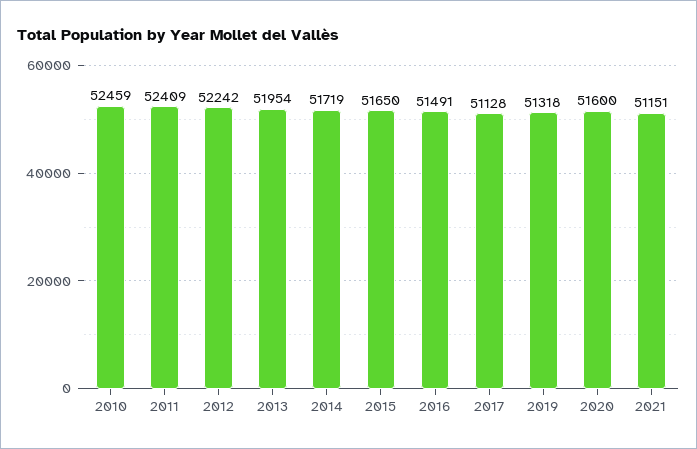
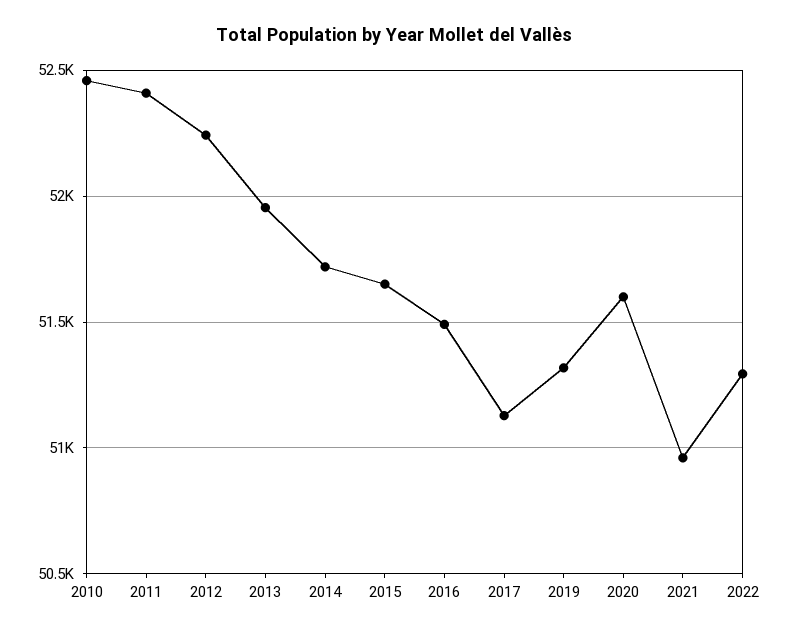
2021: 51151 -> 50950
2022: none -> 51300

